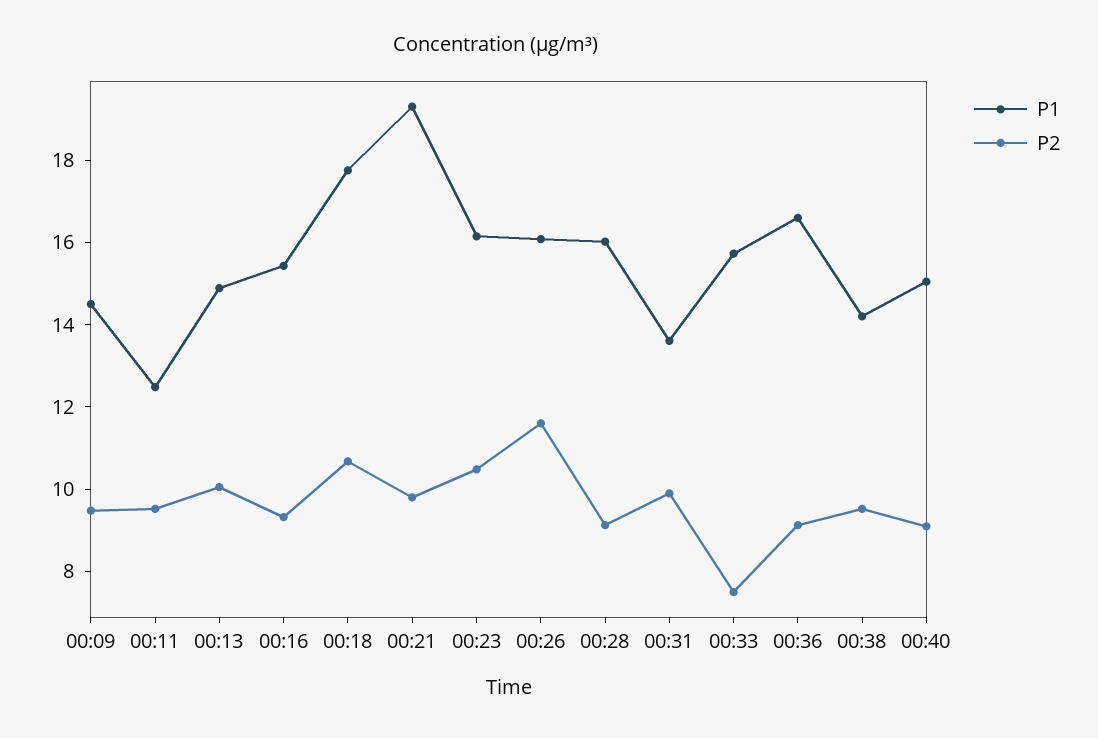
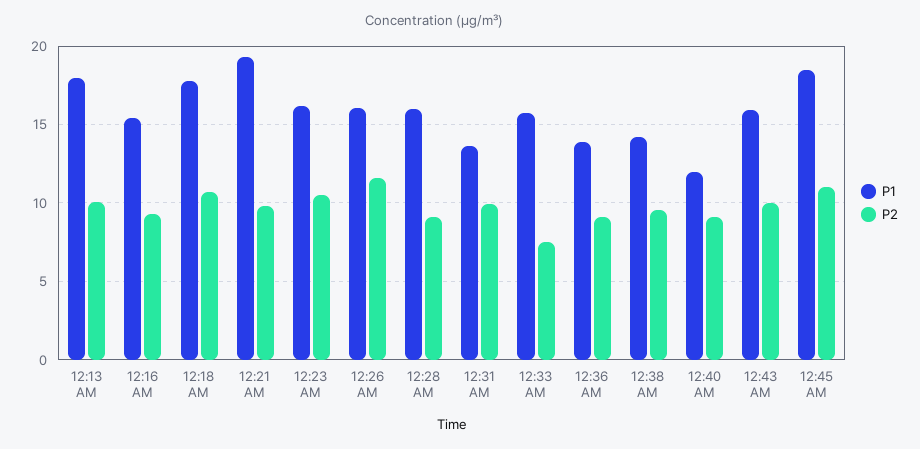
P1, 00:09: 14.5 -> none
P2, 00:09: 9.5 -> none
P1, 00:11: 12.5 -> none
P2, 00:11: 9.5 -> none
P1, 00:13: 15 -> 18
P1, 00:36: 16.5 -> 14
P1, 00:40: 15 -> 12
P1, 12:43 AM: none -> 16
P2, 12:43 AM: none -> 10
P1, 12:45 AM: none -> 18.5
P2, 12:45 AM: none -> 11

